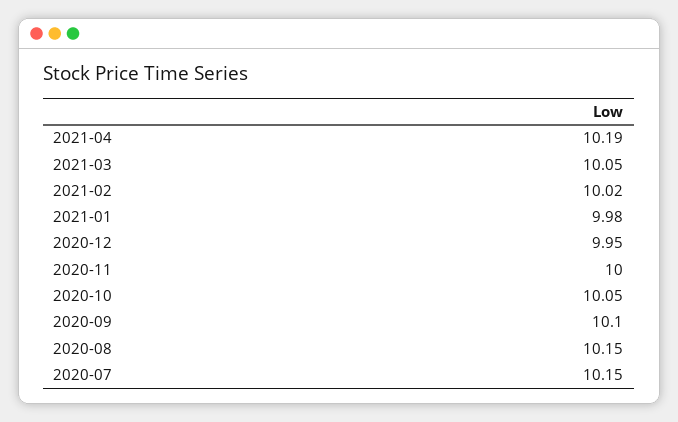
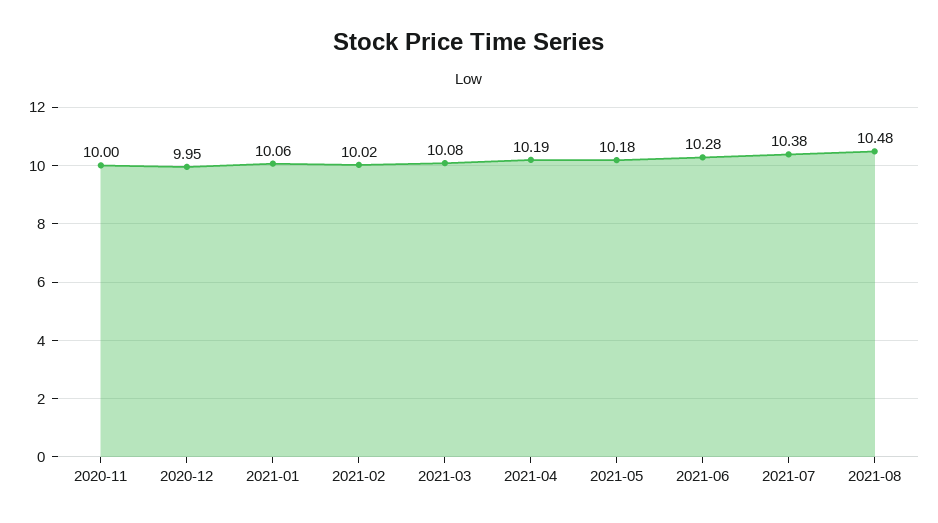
2021-03: 10.05 -> 10.08
2021-01: 9.98 -> 10.06
2020-10: 10.05 -> none
2020-09: 10.1 -> none
2020-08: 10.15 -> none
2020-07: 10.15 -> none
2021-05: none -> 10.18
2021-06: none -> 10.28
2021-07: none -> 10.38
2021-08: none -> 10.48

